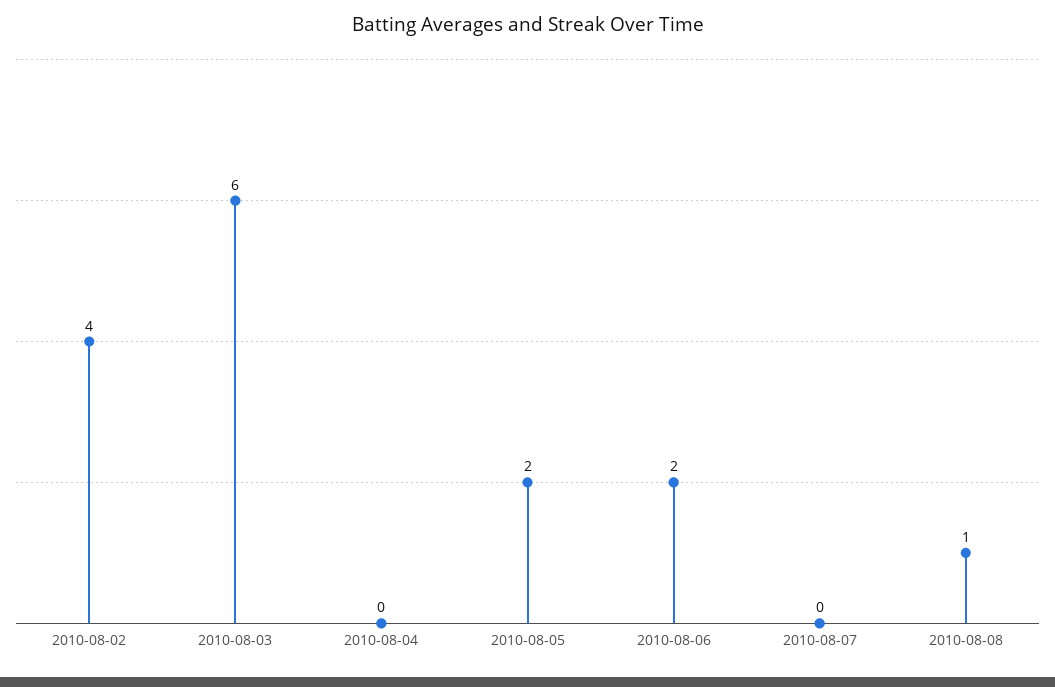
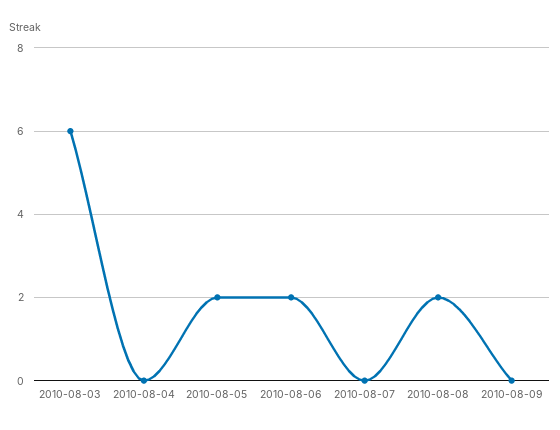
2010-08-02: 4 -> none
2010-08-08: 1 -> 2
2010-08-09: none -> 0

